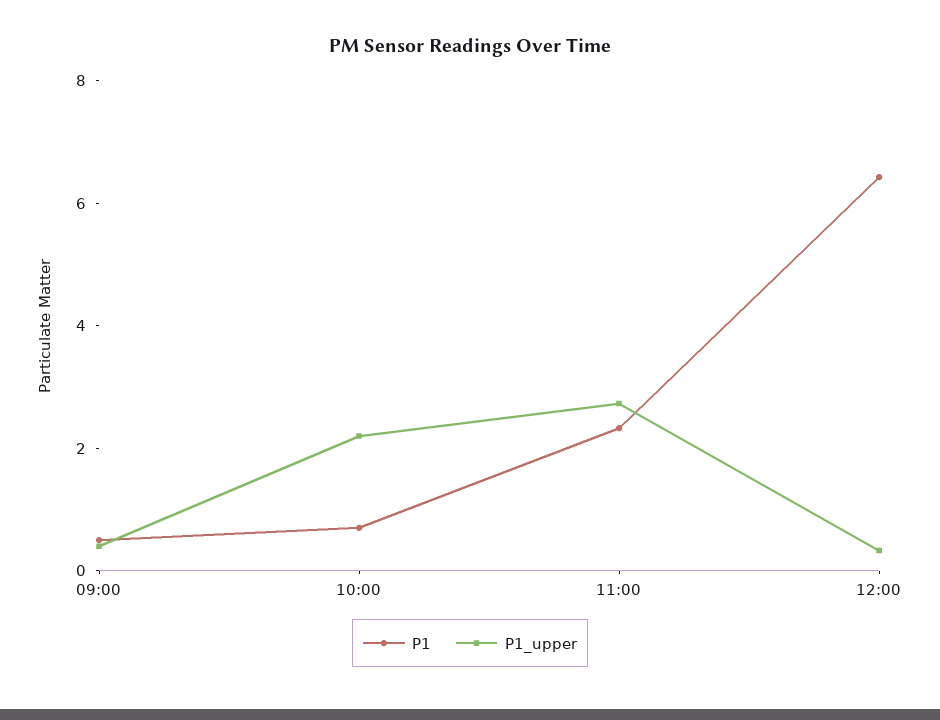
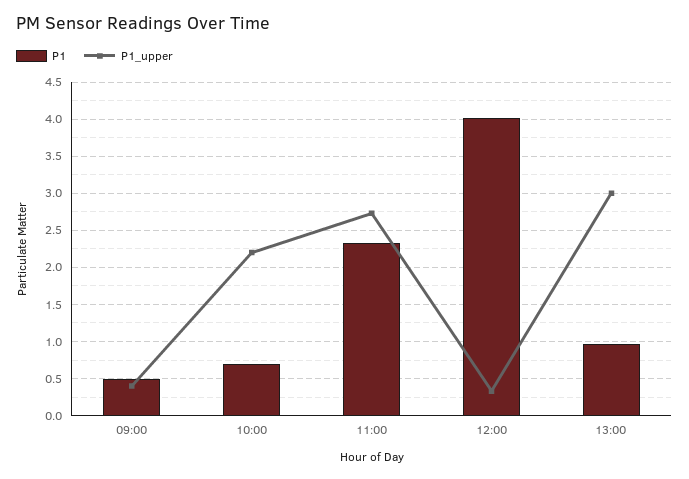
P1, 12:00: 6.5 -> 4
P1, 13:00: none -> 1
P1_upper, 13:00: none -> 3

